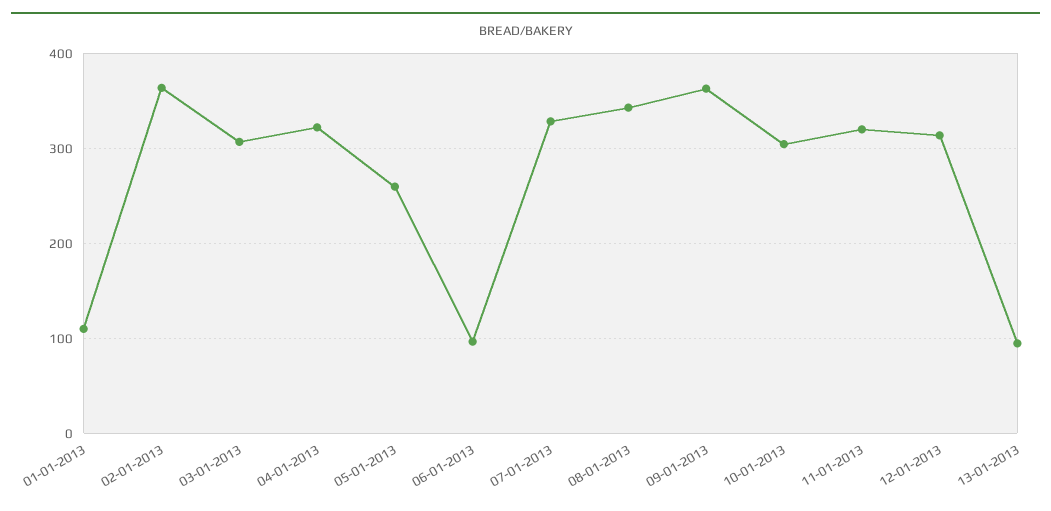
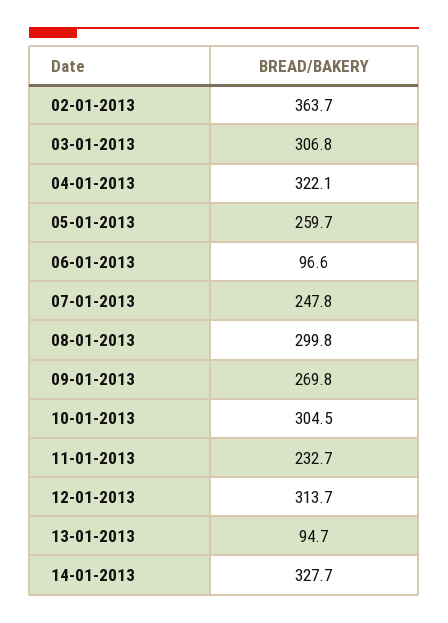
01-01-2013: 110 -> none
07-01-2013: 330 -> 247.8
08-01-2013: 340 -> 299.8
09-01-2013: 360 -> 269.8
11-01-2013: 320 -> 232.7
14-01-2013: none -> 327.7

